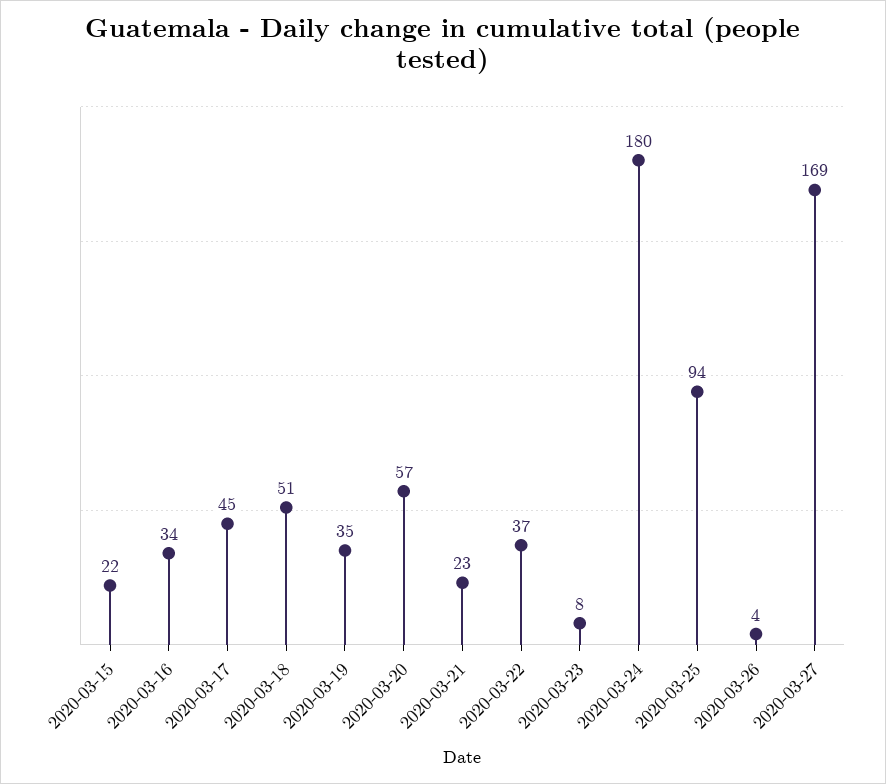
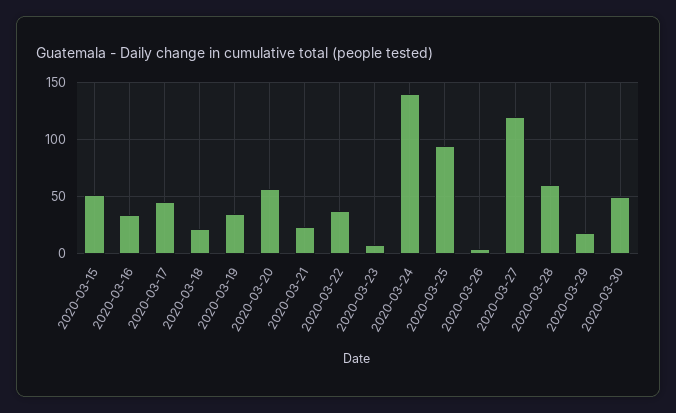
2020-03-15: 22 -> 50
2020-03-18: 51 -> 20
2020-03-24: 180 -> 140
2020-03-27: 169 -> 120
2020-03-28: none -> 60
2020-03-29: none -> 20
2020-03-30: none -> 50

